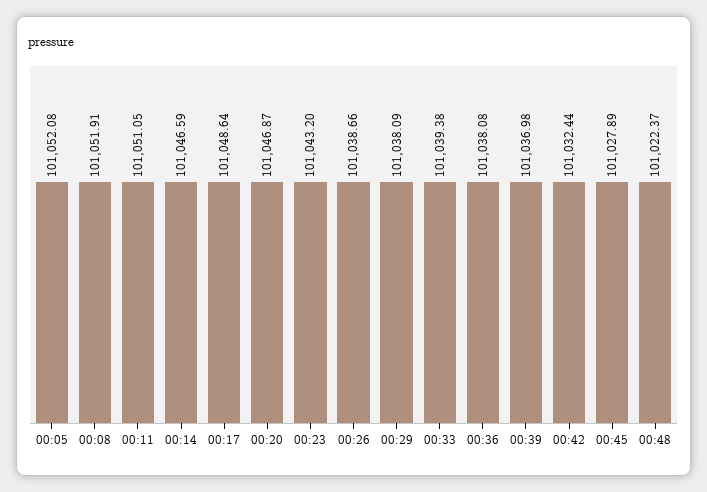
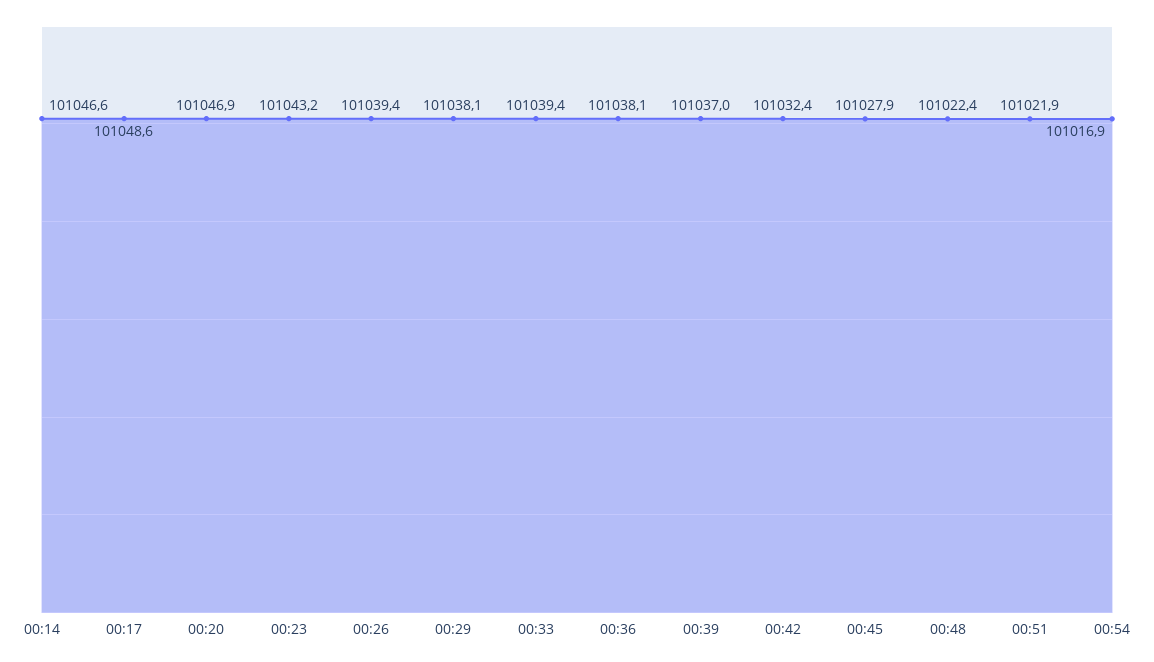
00:05: 101052.08 -> none
00:08: 101051.91 -> none
00:11: 101051.05 -> none
00:26: 101038.66 -> 101039.4
00:51: none -> 101021.9
00:54: none -> 101016.9

